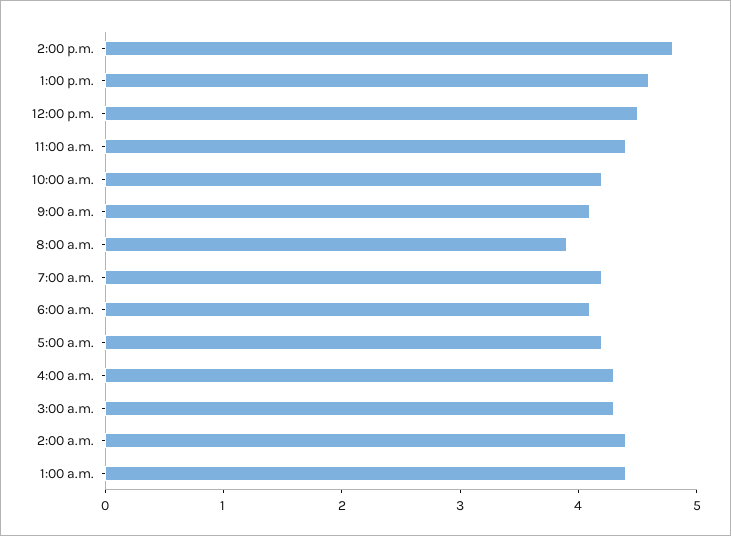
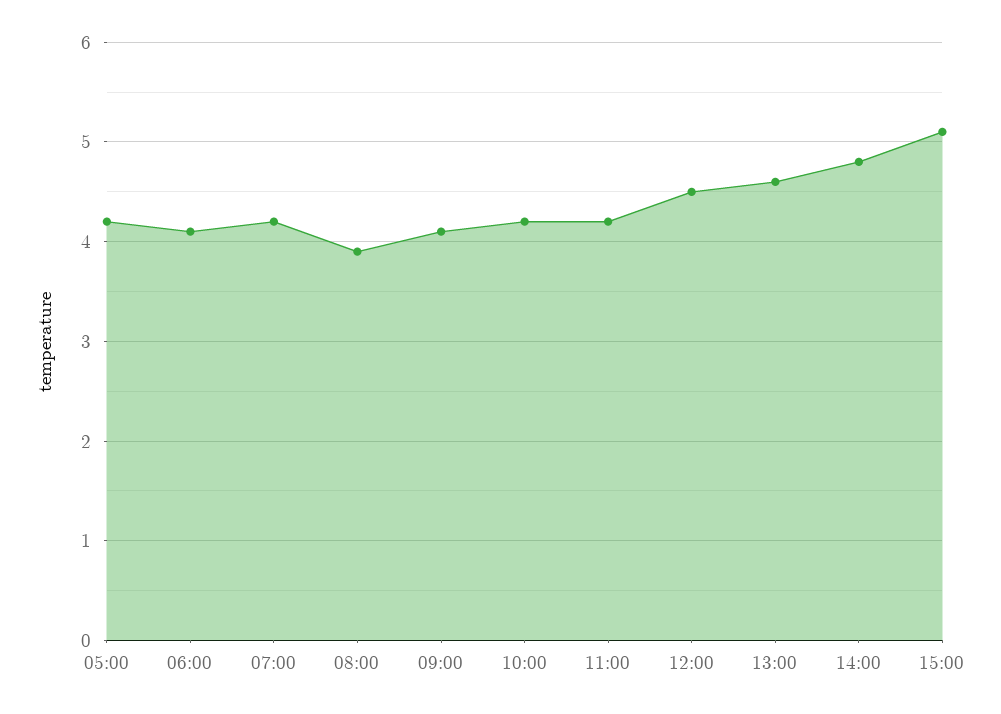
11:00 a.m.: 4.4 -> 4.2
4:00 a.m.: 4.3 -> none
3:00 a.m.: 4.3 -> none
2:00 a.m.: 4.4 -> none
1:00 a.m.: 4.4 -> none
15:00: none -> 5.1

